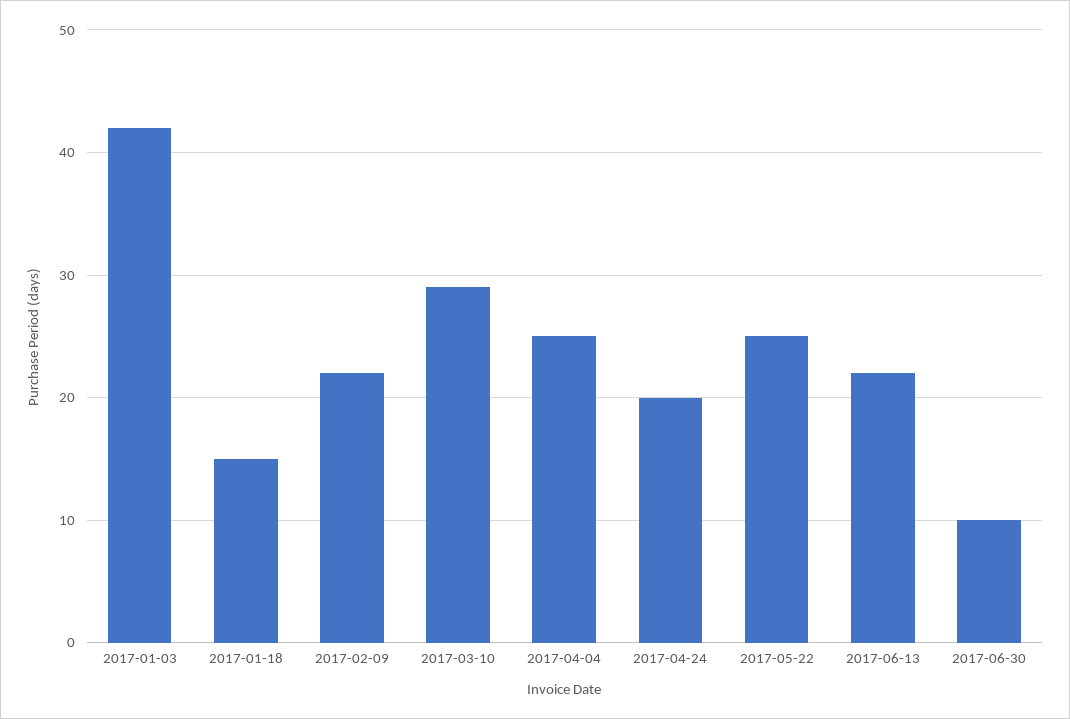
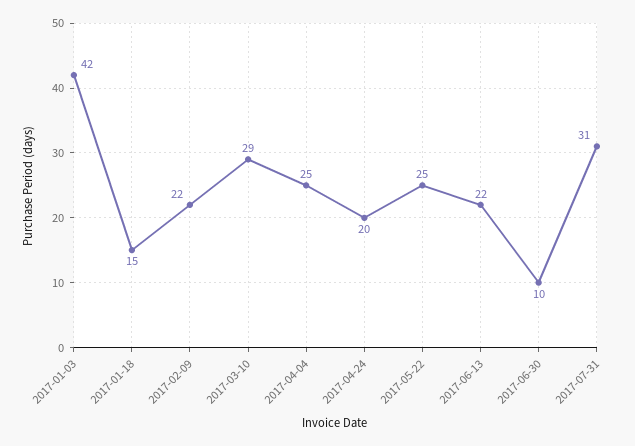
2017-07-31: none -> 31

